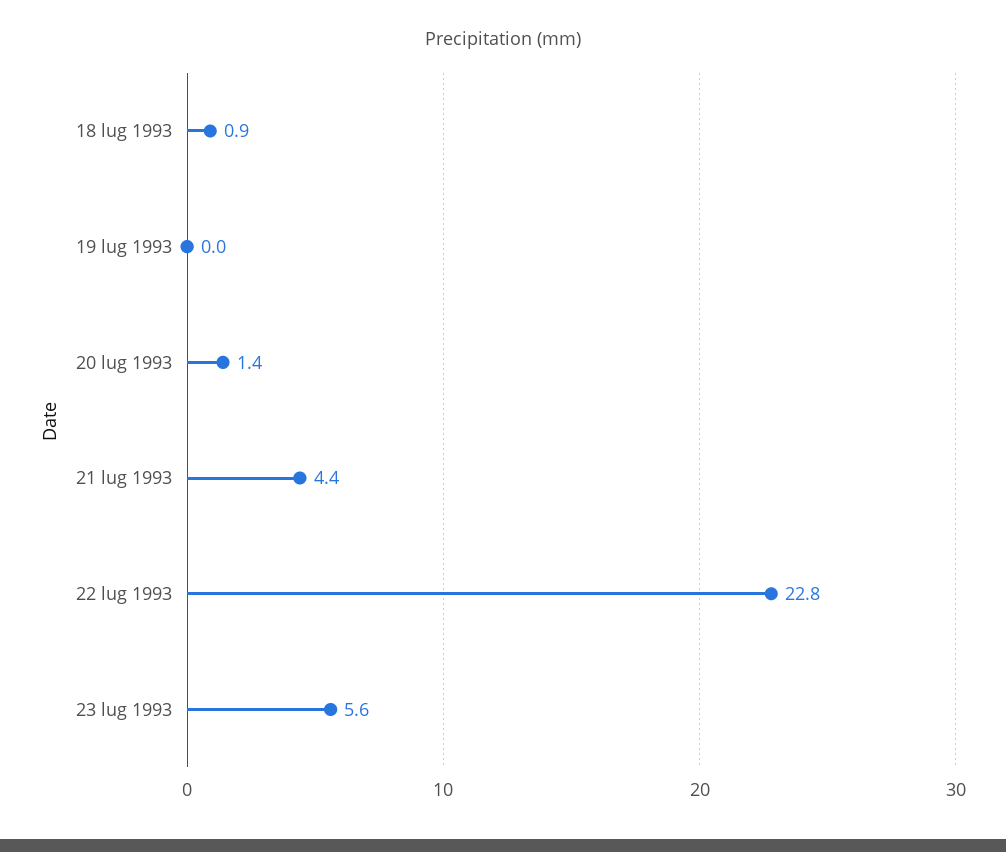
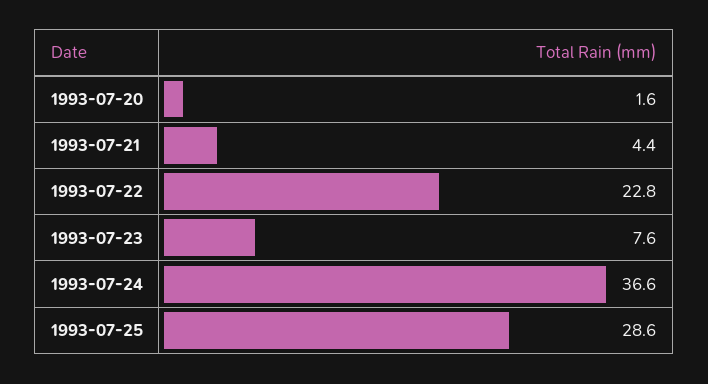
18 lug 1993: 0.9 -> none
19 lug 1993: 0 -> none
20 lug 1993: 1.4 -> 1.6
23 lug 1993: 5.6 -> 7.6
1993-07-24: none -> 36.6
1993-07-25: none -> 28.6

